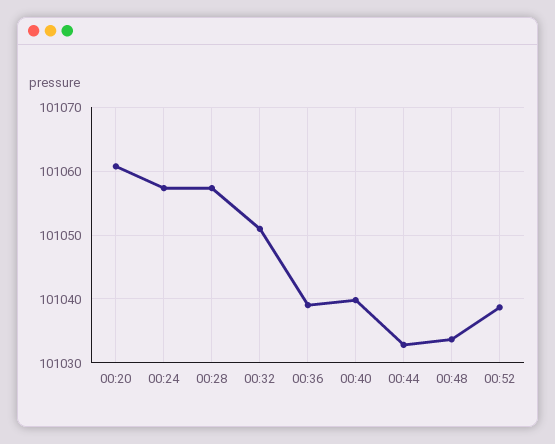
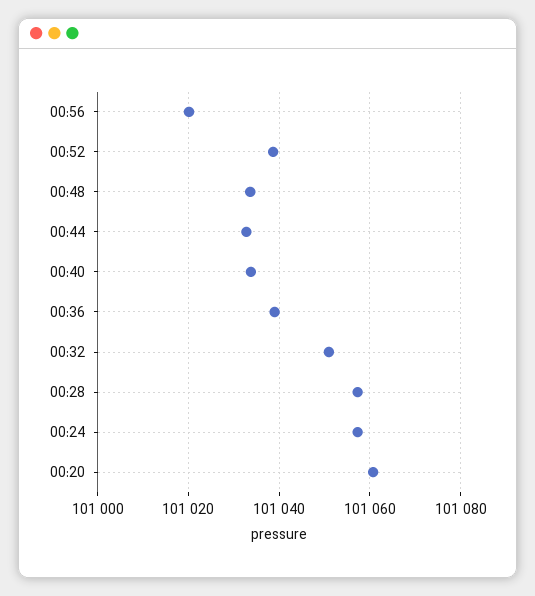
00:40: 101040 -> 101034
00:56: none -> 101020

